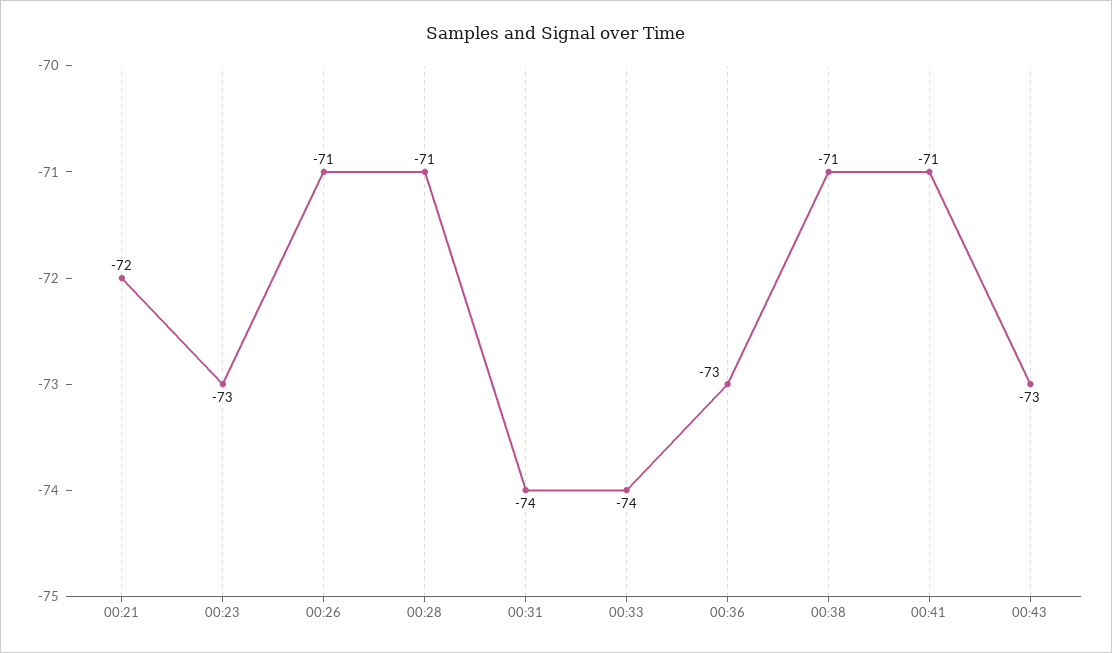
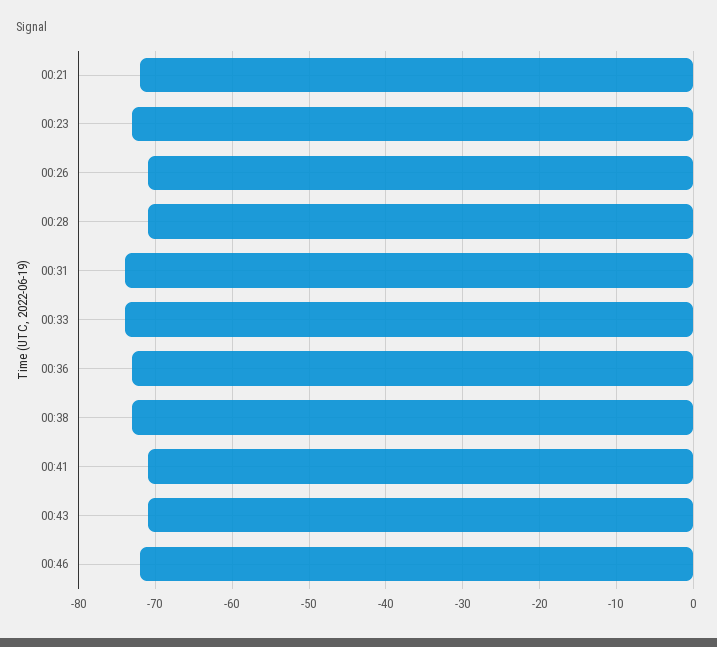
00:38: -71 -> -73
00:43: -73 -> -71
00:46: none -> -72

